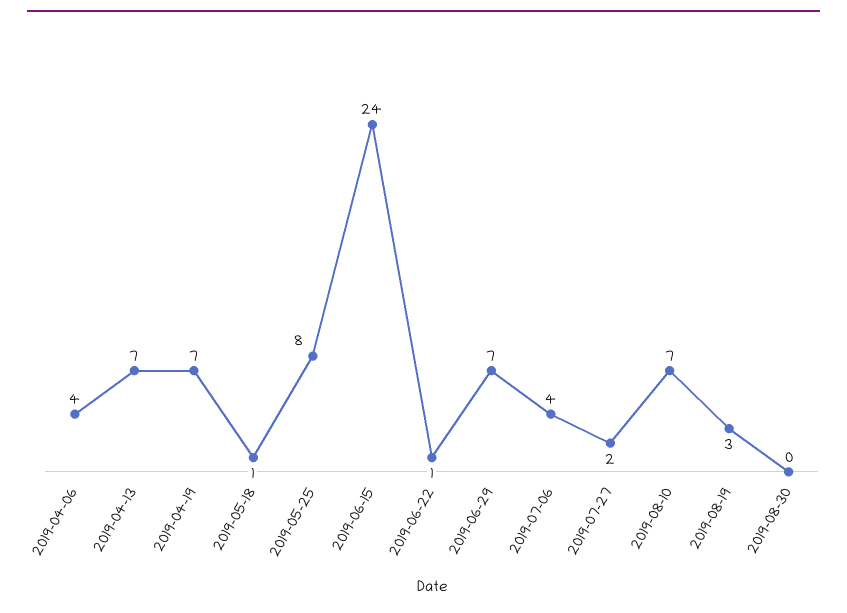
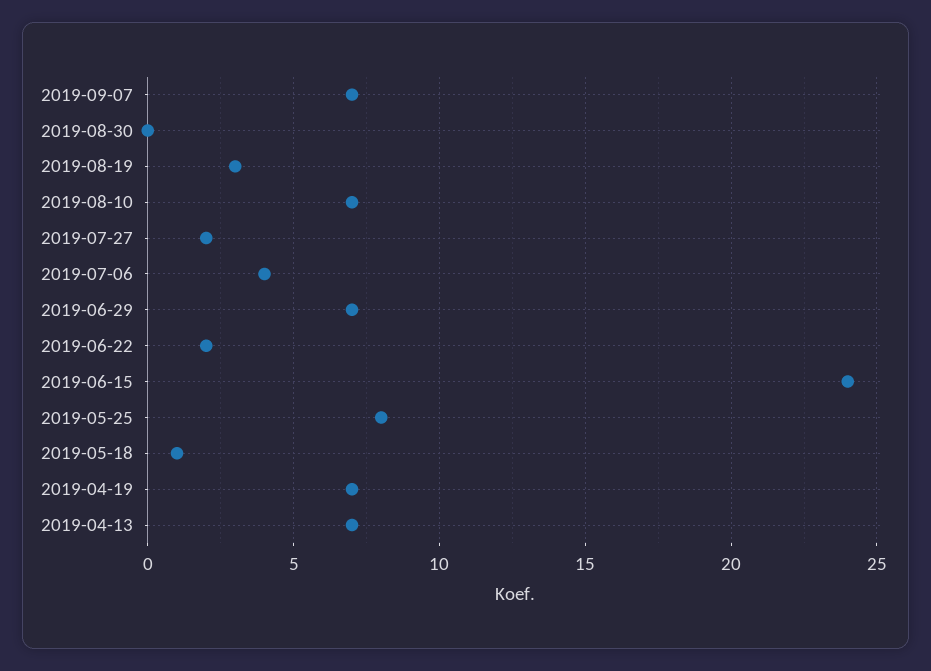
2019-04-06: 4 -> none
2019-06-22: 1 -> 2
2019-09-07: none -> 7

